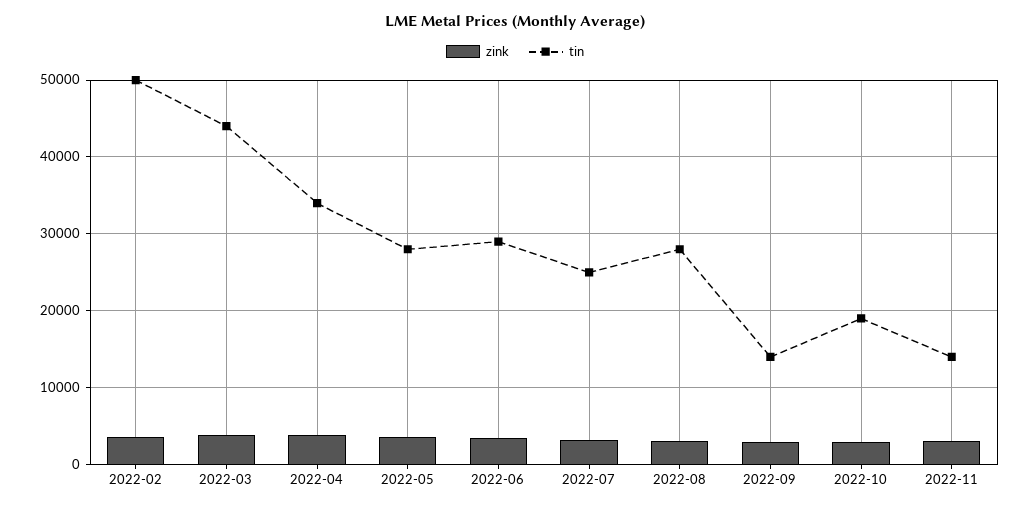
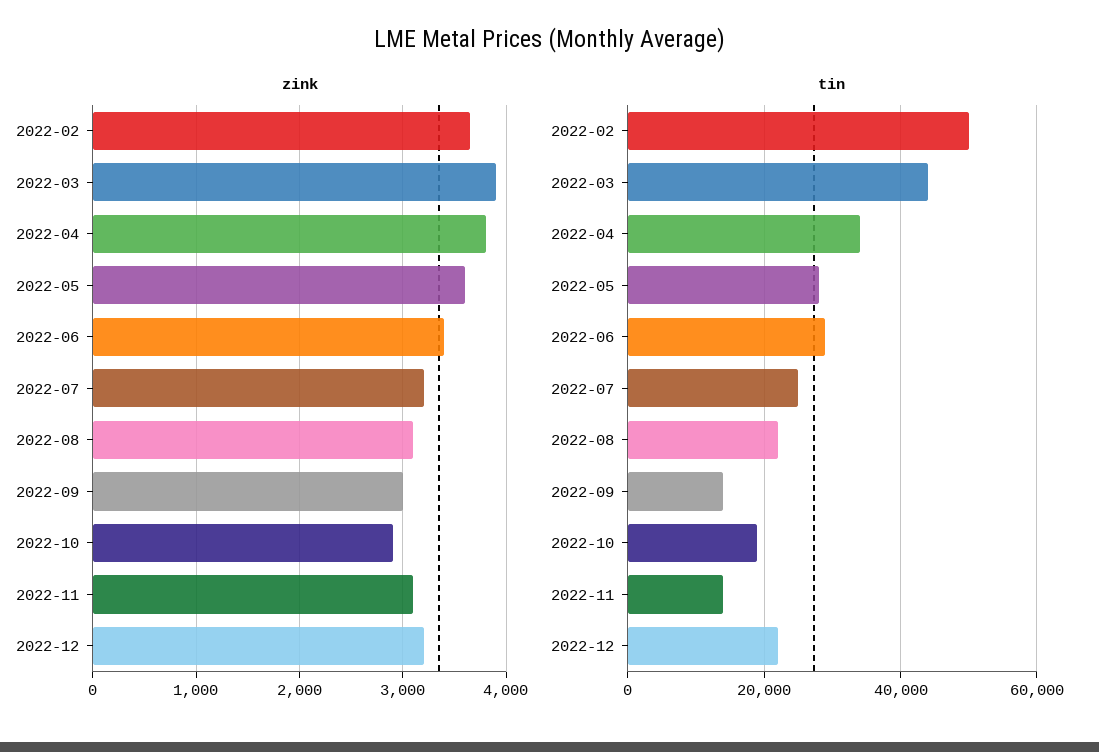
tin, 2022-08: 28000 -> 22000
zink, 2022-12: none -> 3200
tin, 2022-12: none -> 22000

